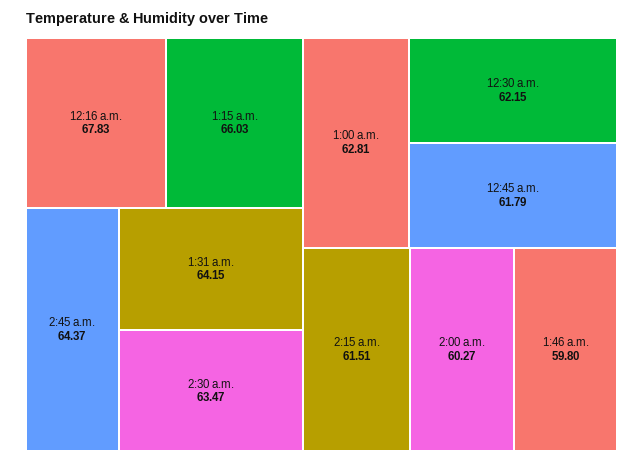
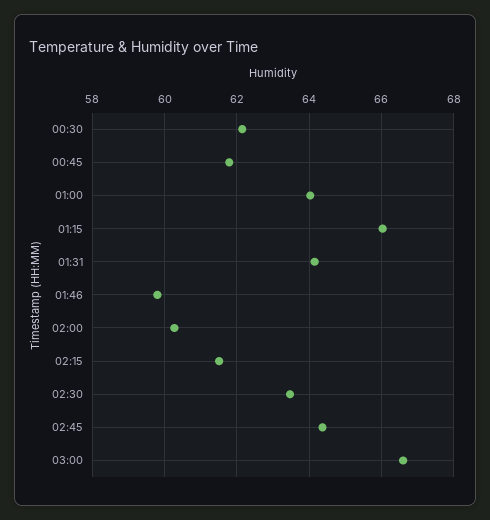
12:16 a.m.: 67.83 -> none
1:00 a.m.: 62.81 -> 64
03:00: none -> 66.6

